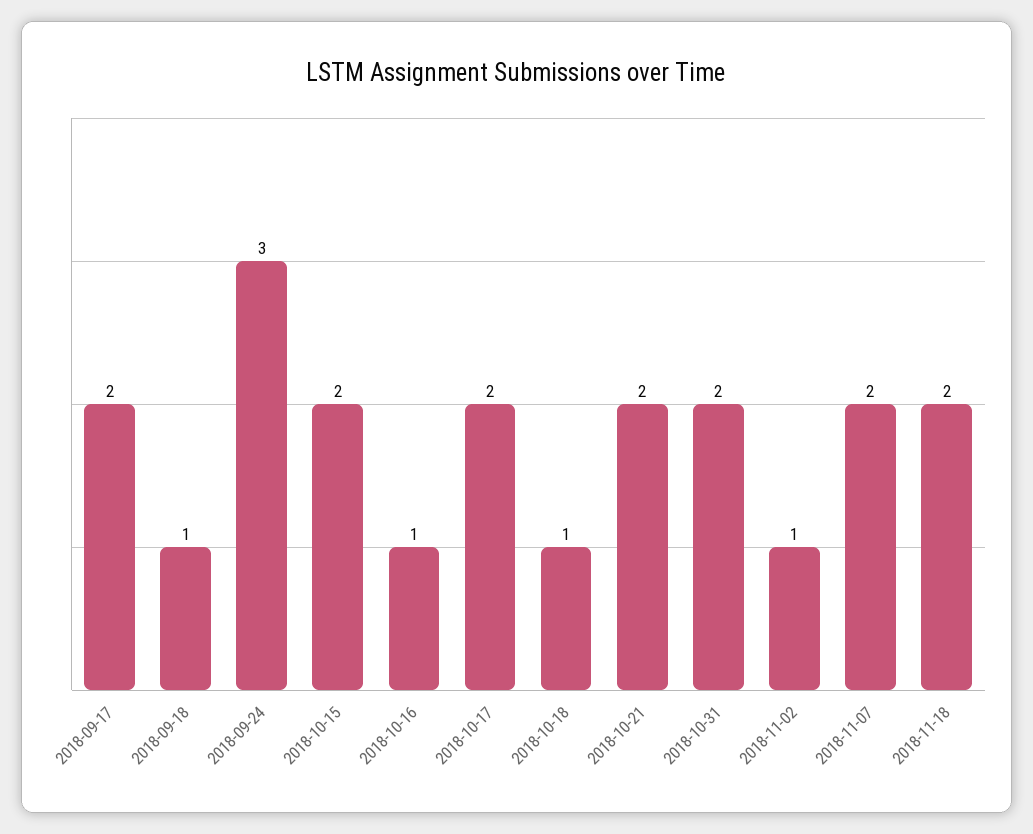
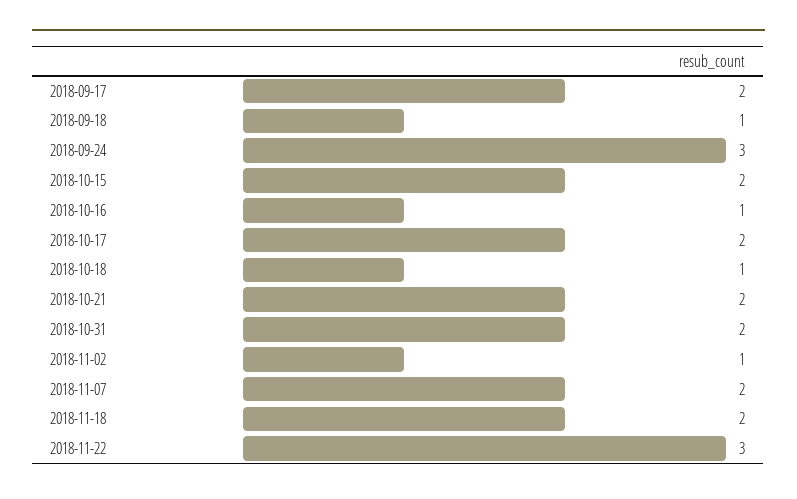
2018-11-22: none -> 3

